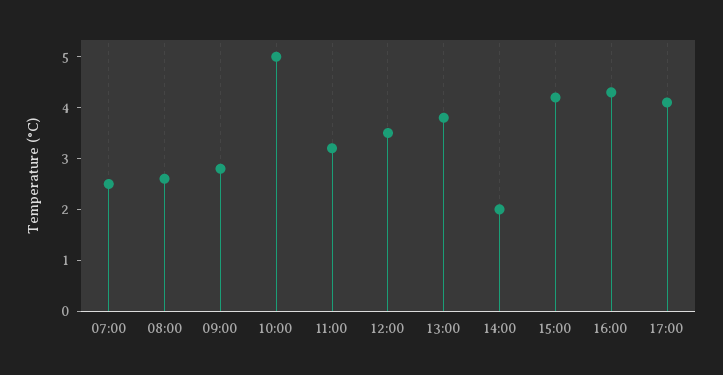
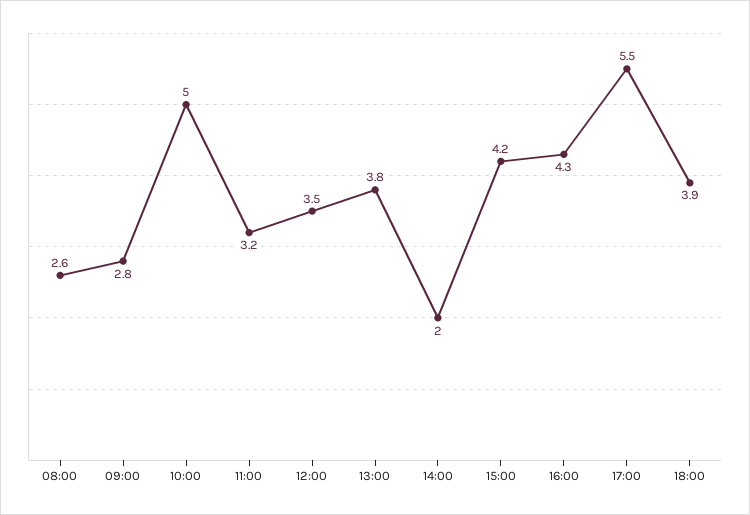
07:00: 2.5 -> none
17:00: 4 -> 5.5
18:00: none -> 3.9

